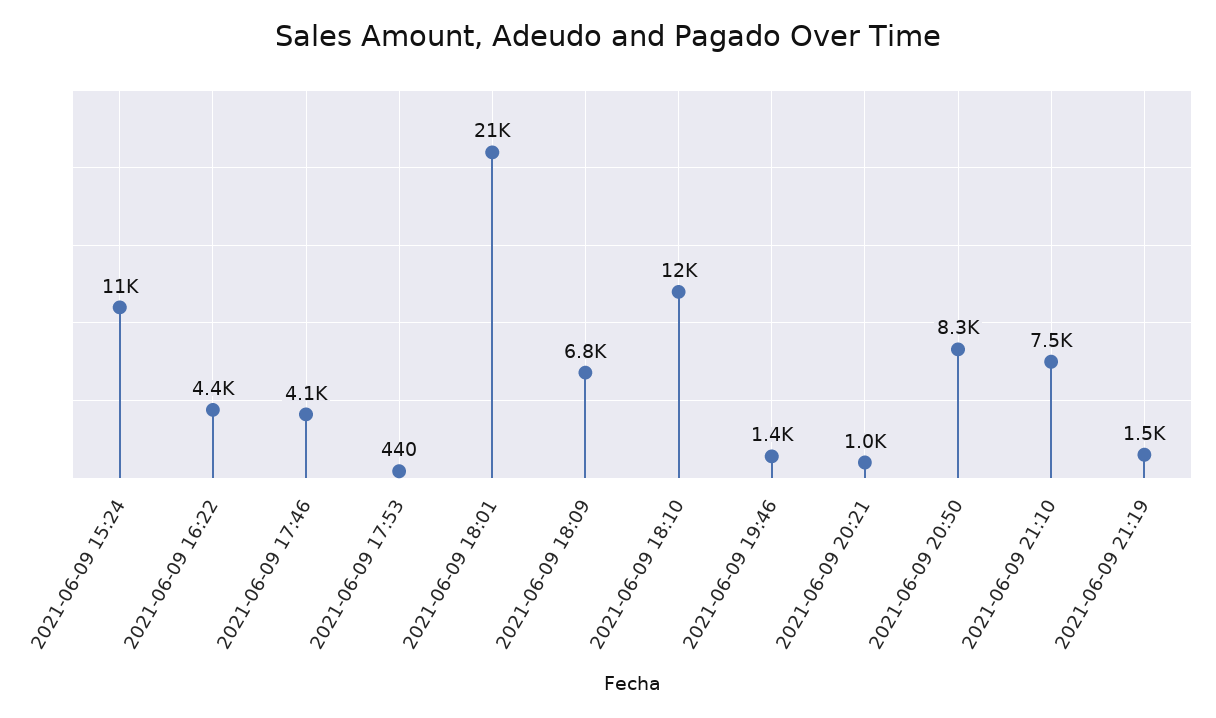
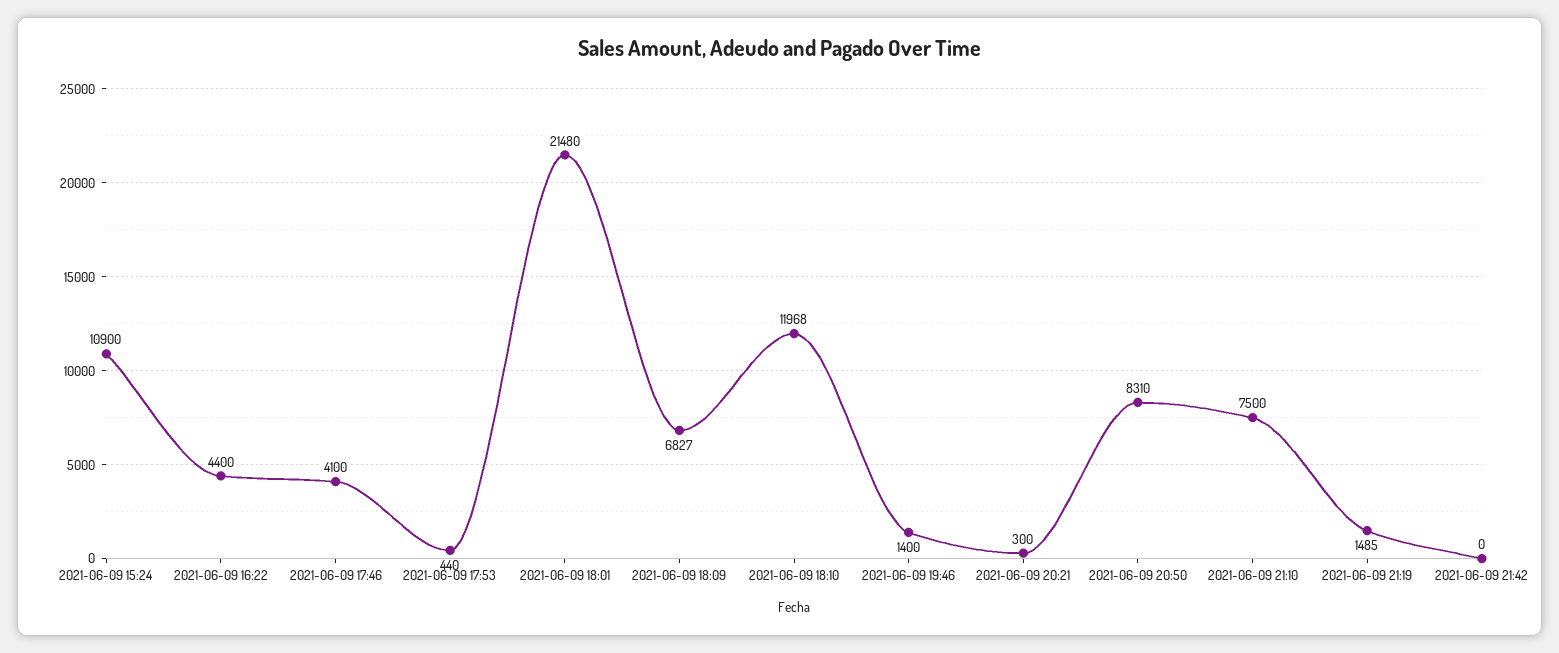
2021-06-09 20:21: 1000 -> 300
2021-06-09 21:42: none -> 0

